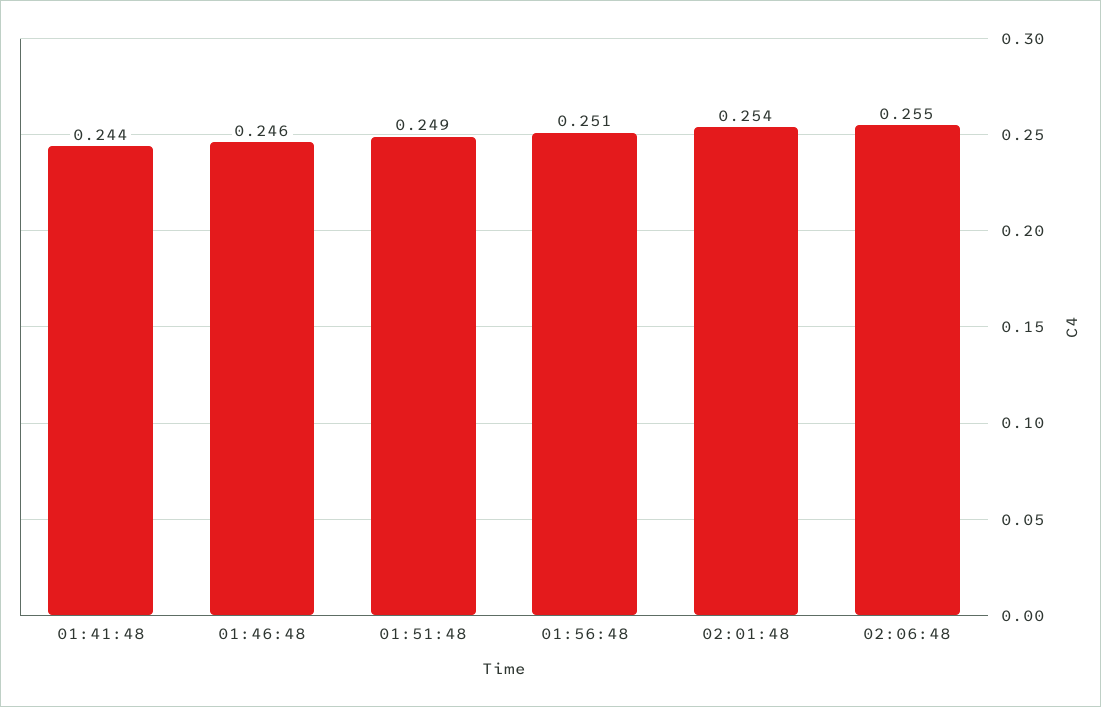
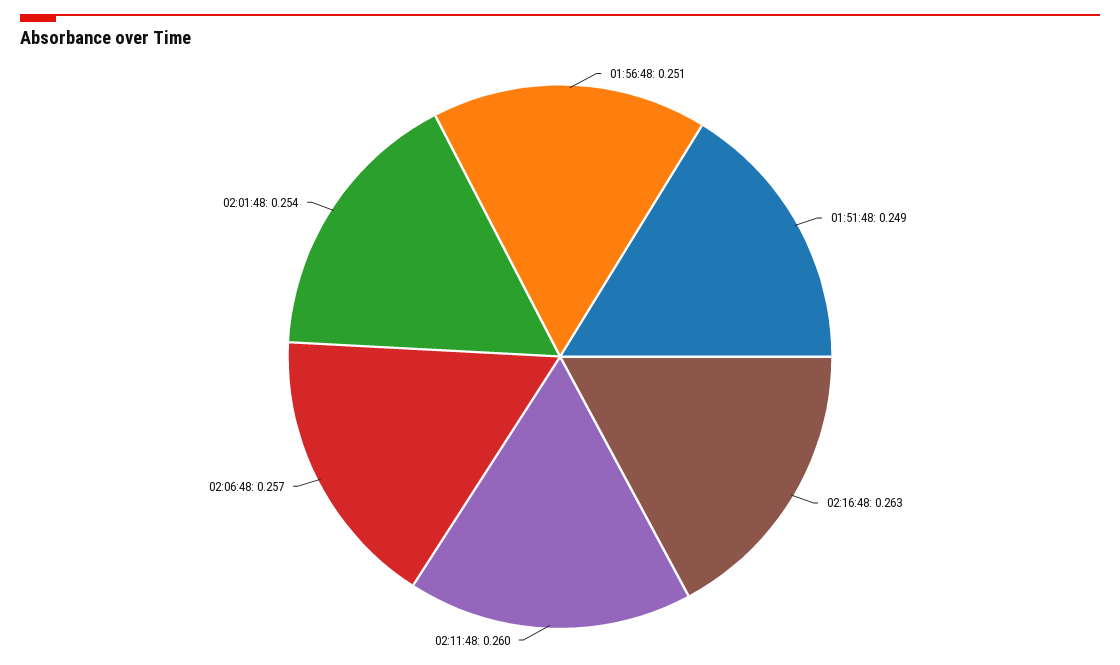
01:41:48: 0.244 -> none
01:46:48: 0.246 -> none
02:06:48: 0.255 -> 0.257
02:16:48: none -> 0.263
02:11:48: none -> 0.26

